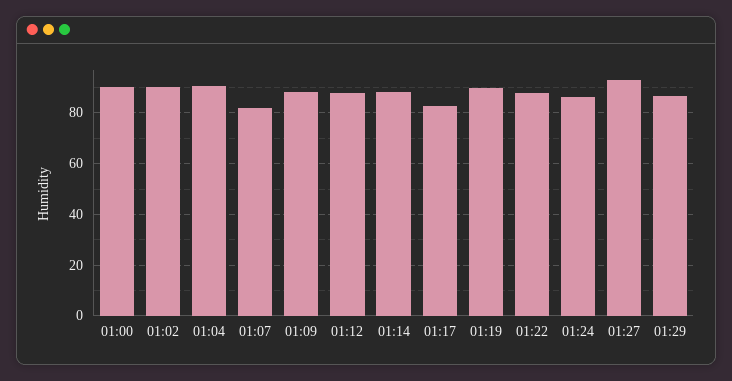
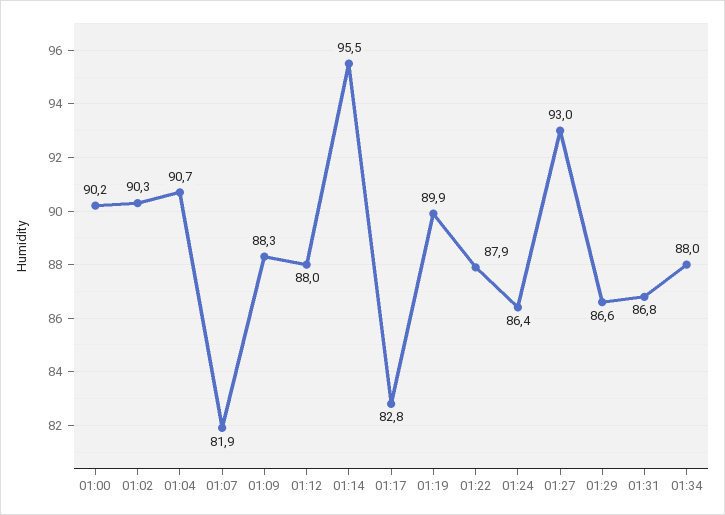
01:14: 87.5 -> 95.5
01:31: none -> 86.8
01:34: none -> 88

